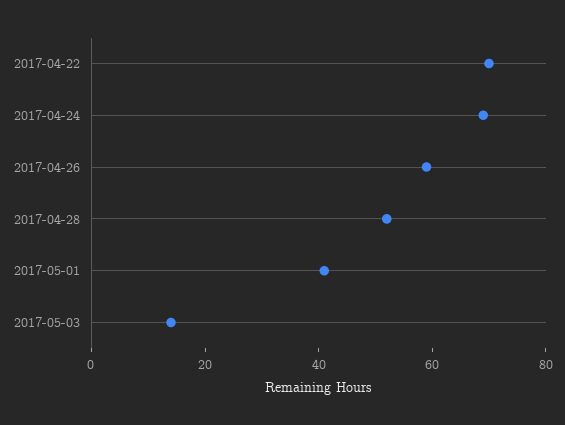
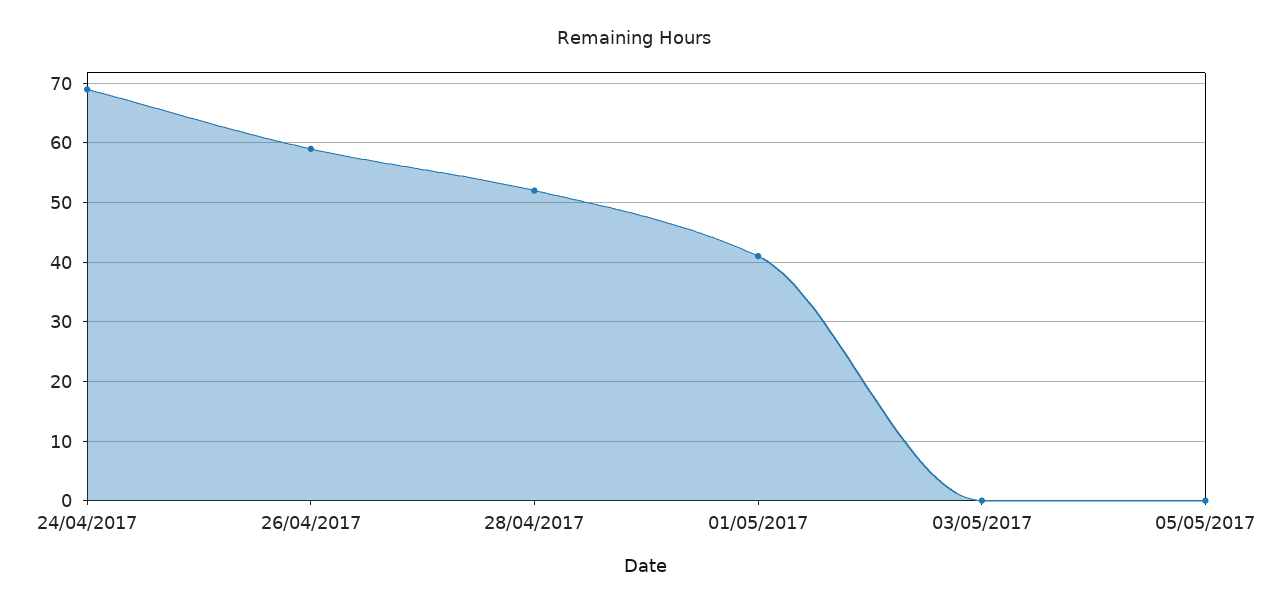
2017-04-22: 70 -> none
2017-05-03: 15 -> 0
05/05/2017: none -> 0

